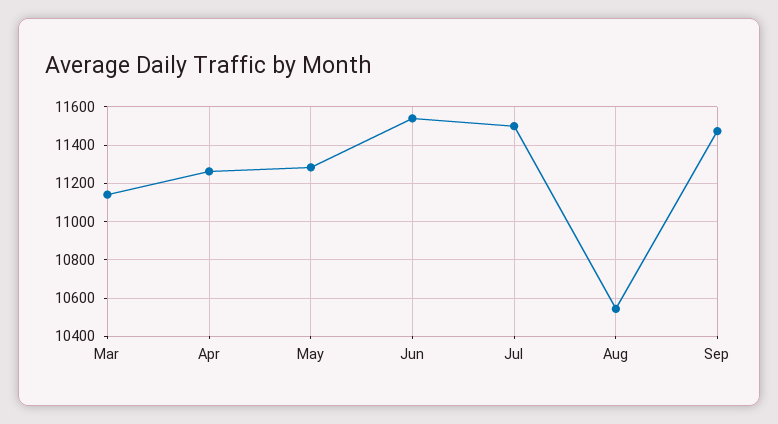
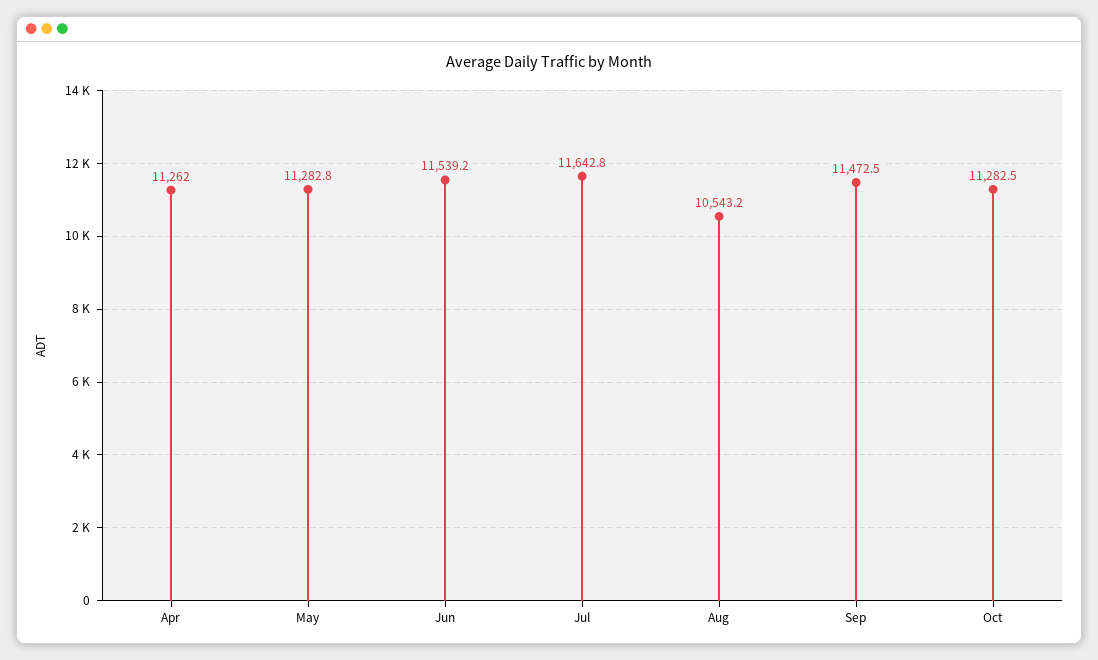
Mar: 11150 -> none
Jul: 11500 -> 11642.8
Oct: none -> 11282.5

